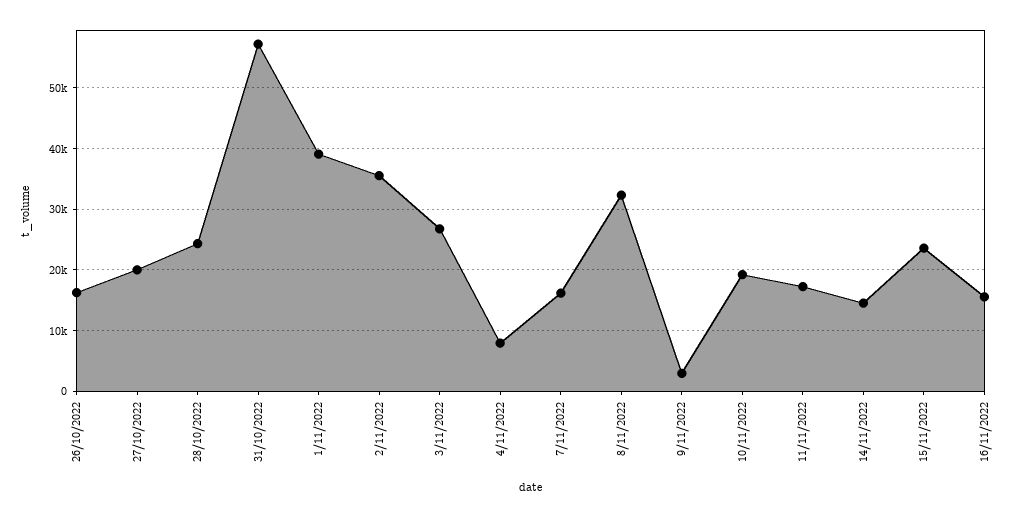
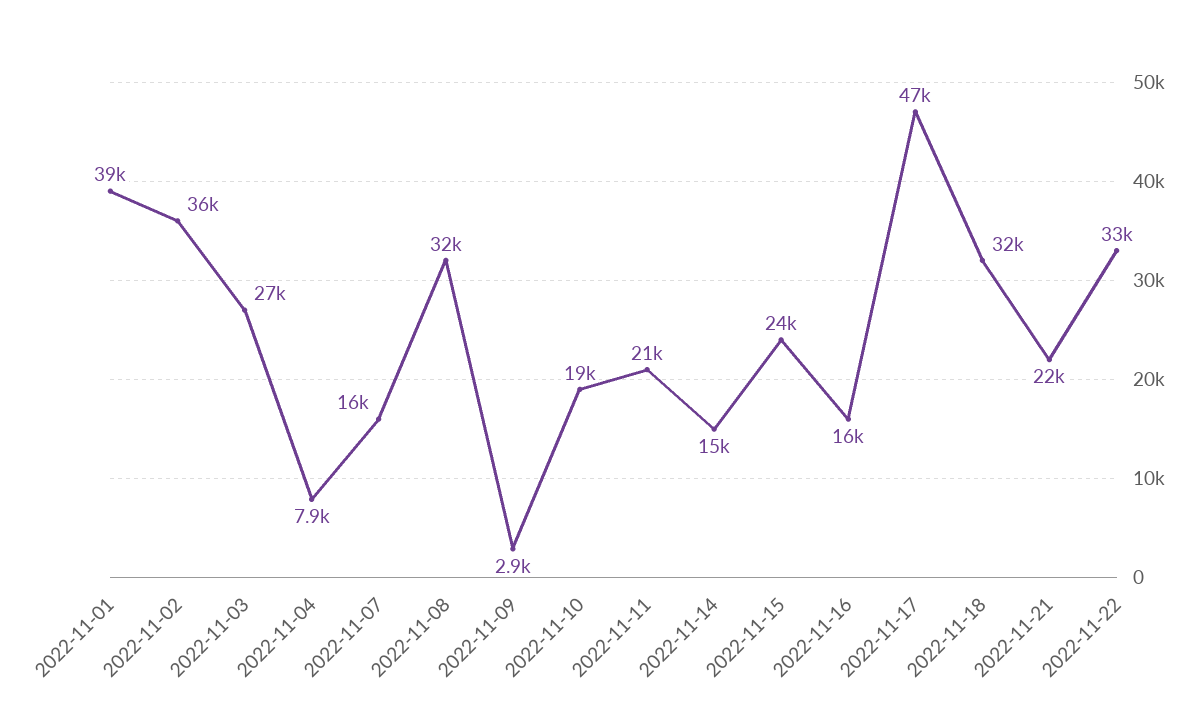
26/10/2022: 16000 -> none
27/10/2022: 20000 -> none
28/10/2022: 24000 -> none
31/10/2022: 57000 -> none
11/11/2022: 17000 -> 21000
2022-11-17: none -> 47000
2022-11-18: none -> 32000
2022-11-21: none -> 22000
2022-11-22: none -> 33000

